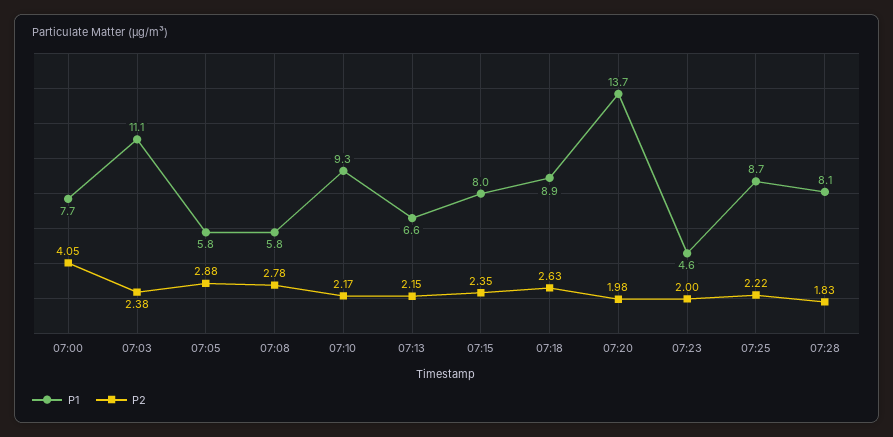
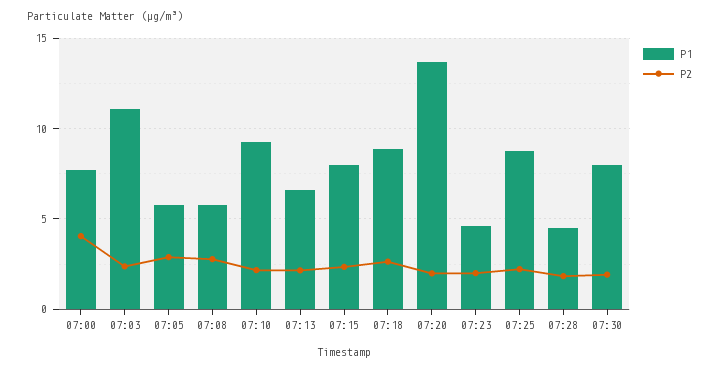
P1, 07:28: 8.1 -> 4.5
P1, 07:30: none -> 8
P2, 07:30: none -> 2

